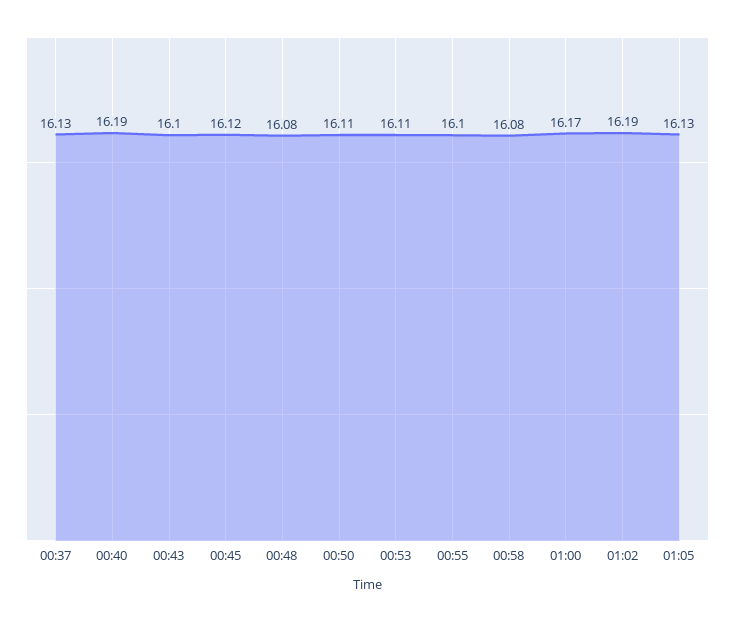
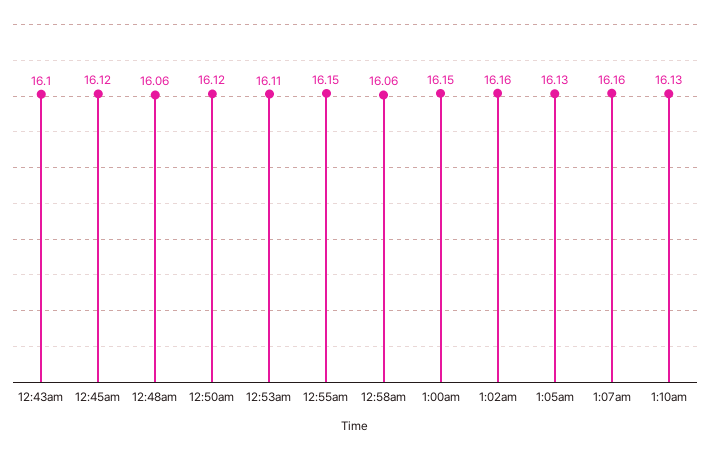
00:37: 16.13 -> none
00:40: 16.19 -> none
00:48: 16.08 -> 16.06
00:50: 16.11 -> 16.12
00:55: 16.1 -> 16.15
00:58: 16.08 -> 16.06
01:00: 16.17 -> 16.15
01:02: 16.19 -> 16.16
1:07am: none -> 16.16
1:10am: none -> 16.13

